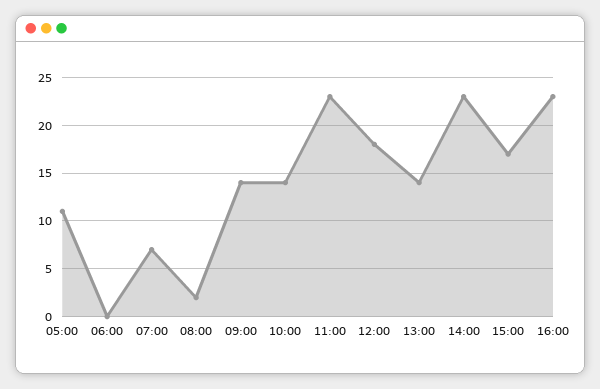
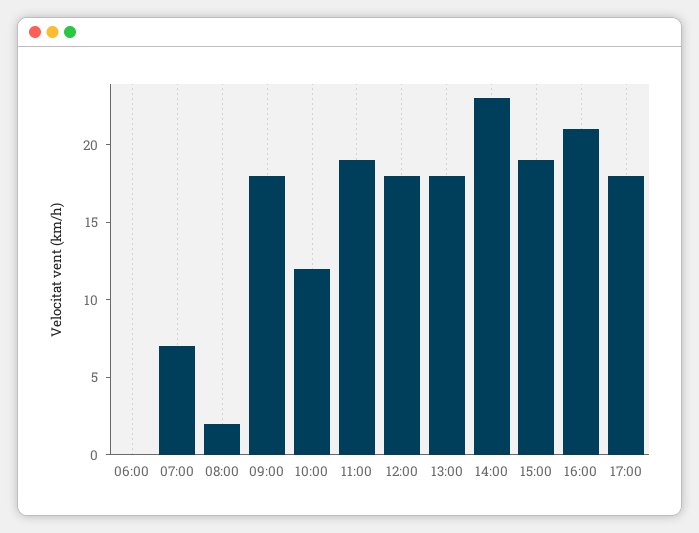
05:00: 11 -> none
09:00: 14 -> 18
10:00: 14 -> 12
11:00: 23 -> 19
13:00: 14 -> 18
15:00: 17 -> 19
16:00: 23 -> 21
17:00: none -> 18

